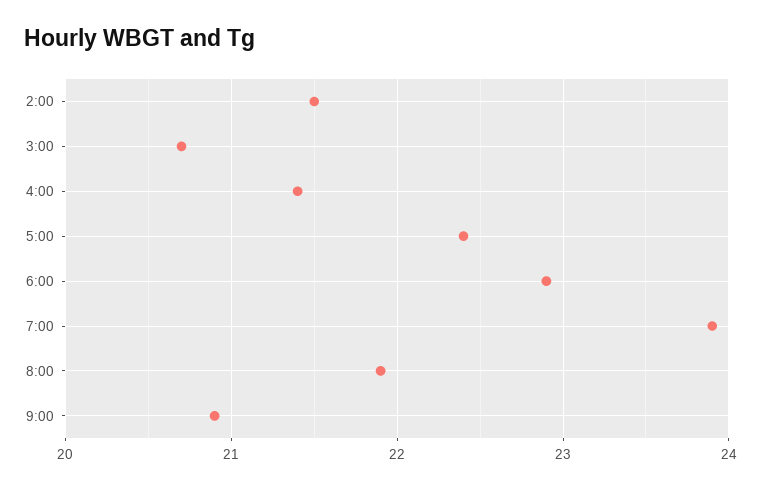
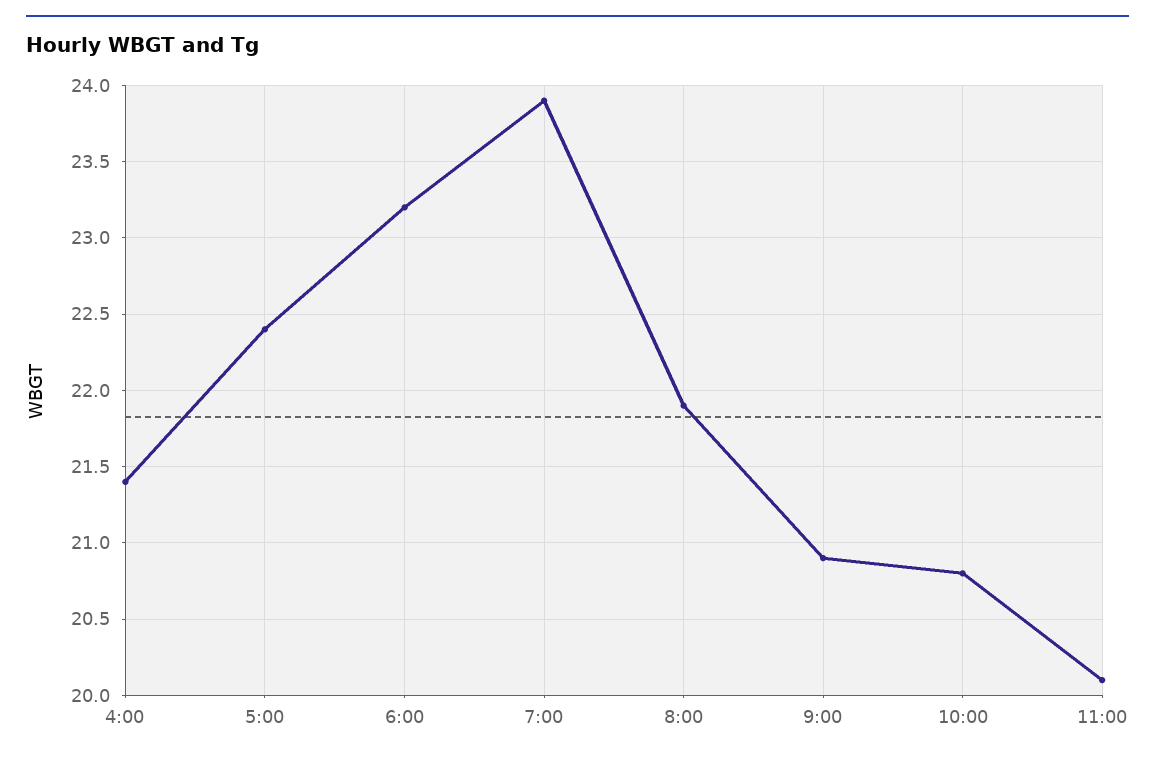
2:00: 21.5 -> none
3:00: 20.7 -> none
6:00: 22.9 -> 23.2
10:00: none -> 20.8
11:00: none -> 20.1

